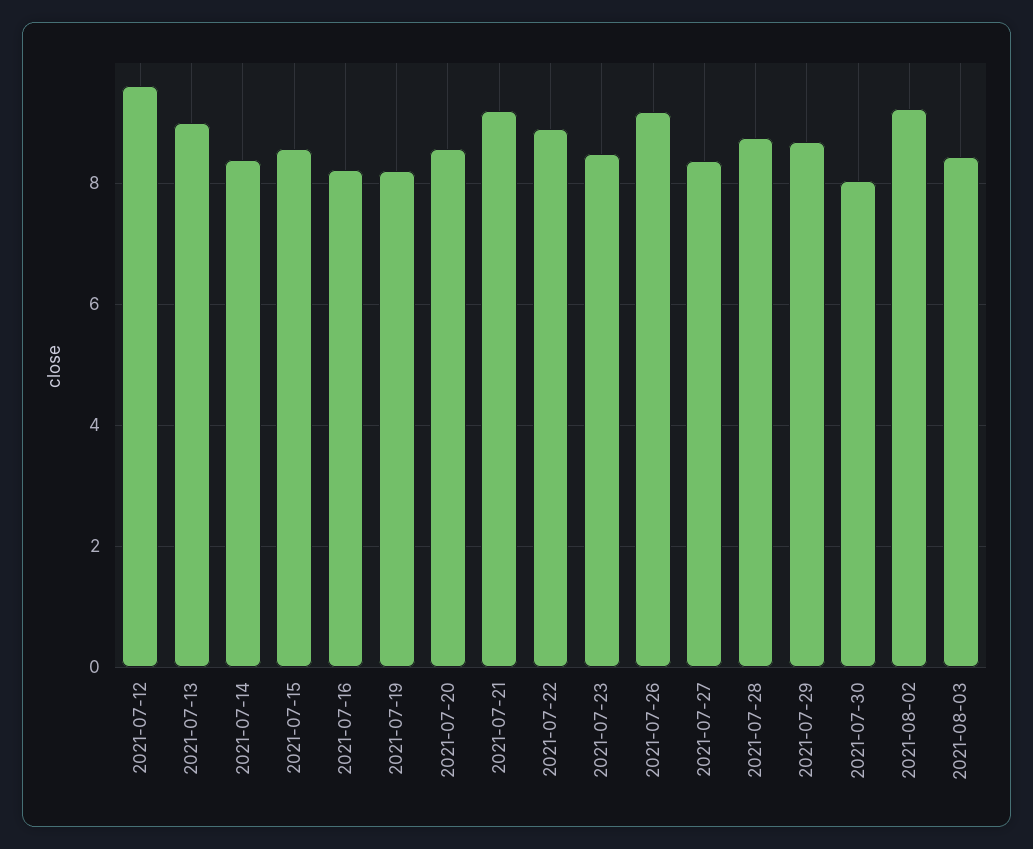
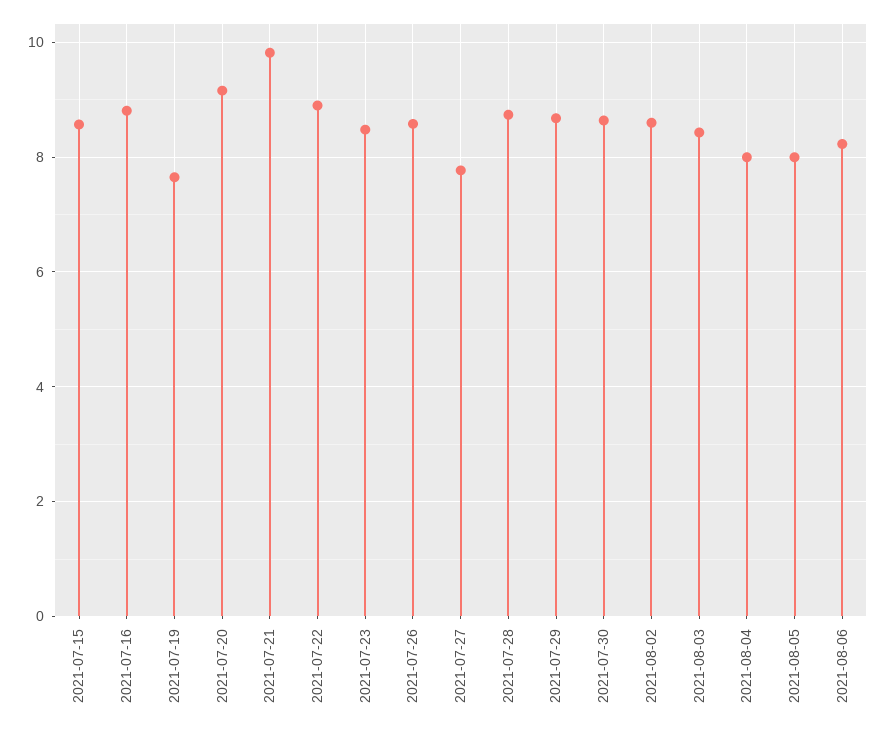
2021-07-12: 9.6 -> none
2021-07-13: 9 -> none
2021-07-14: 8.4 -> none
2021-07-16: 8.2 -> 8.8
2021-07-19: 8.2 -> 7.6
2021-07-20: 8.6 -> 9.2
2021-07-21: 9.2 -> 9.8
2021-07-26: 9.2 -> 8.6
2021-07-27: 8.4 -> 7.8
2021-07-30: 8 -> 8.6
2021-08-02: 9.2 -> 8.6
2021-08-04: none -> 8
2021-08-05: none -> 8
2021-08-06: none -> 8.2

